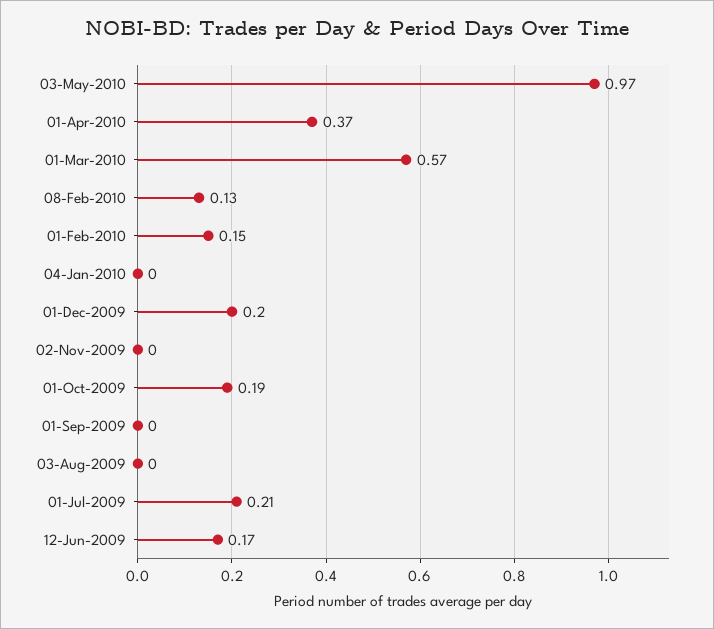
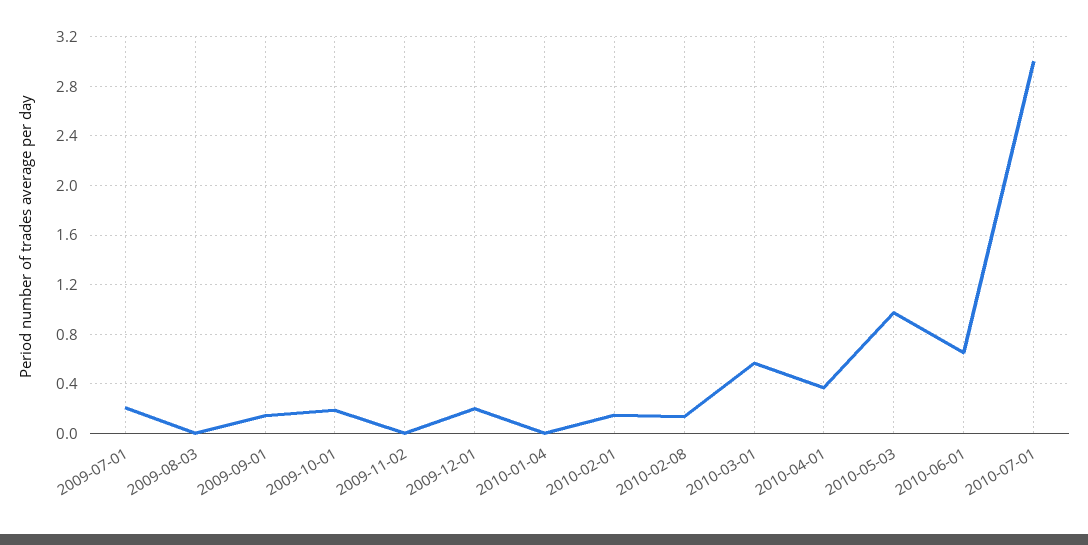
01-Sep-2009: 0 -> 0.15
12-Jun-2009: 0.17 -> none
2010-06-01: none -> 0.65
2010-07-01: none -> 3

